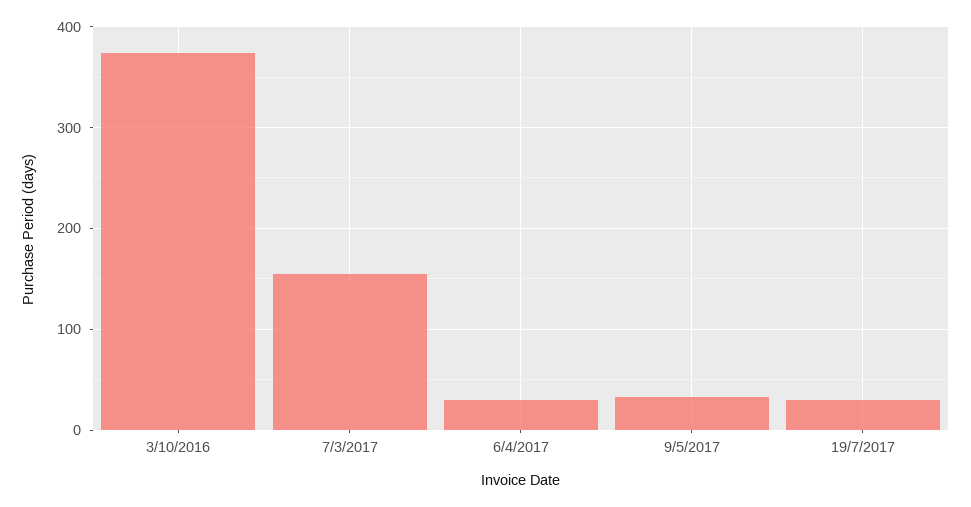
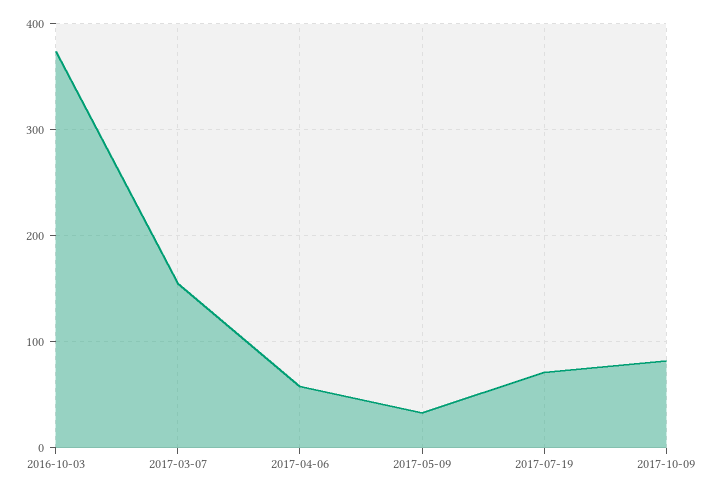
6/4/2017: 30 -> 60
19/7/2017: 30 -> 70
2017-10-09: none -> 80

